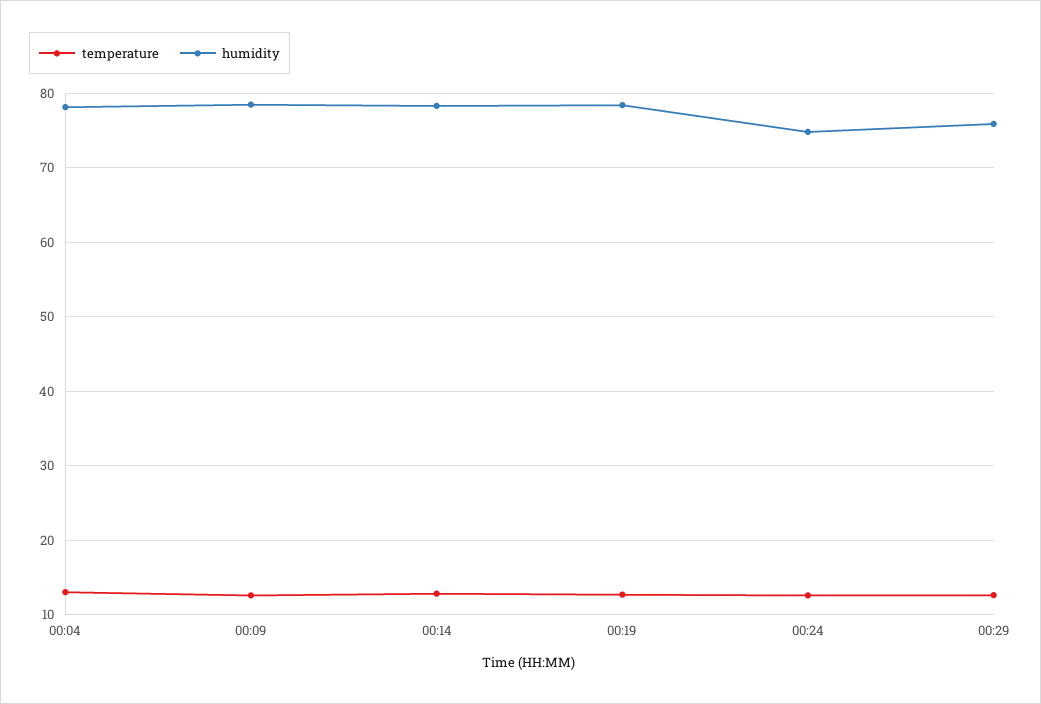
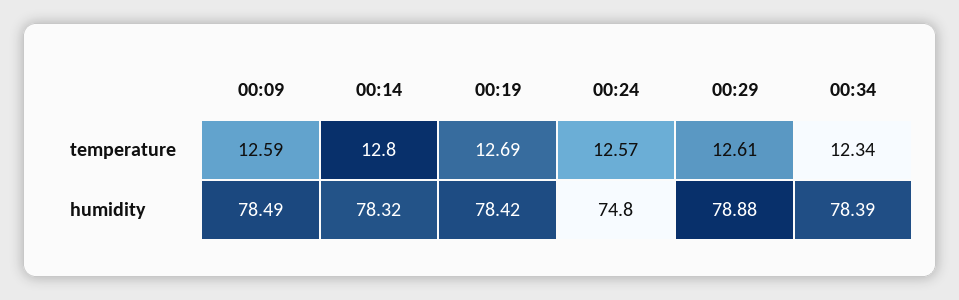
temperature, 00:04: 13 -> none
humidity, 00:04: 78 -> none
humidity, 00:29: 76 -> 78.88
temperature, 00:34: none -> 12.34
humidity, 00:34: none -> 78.39

